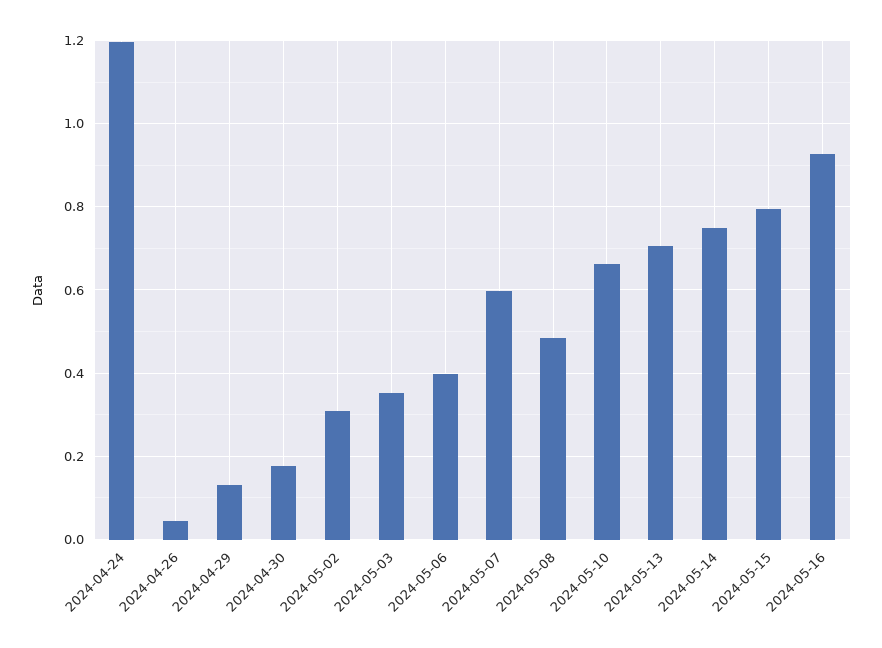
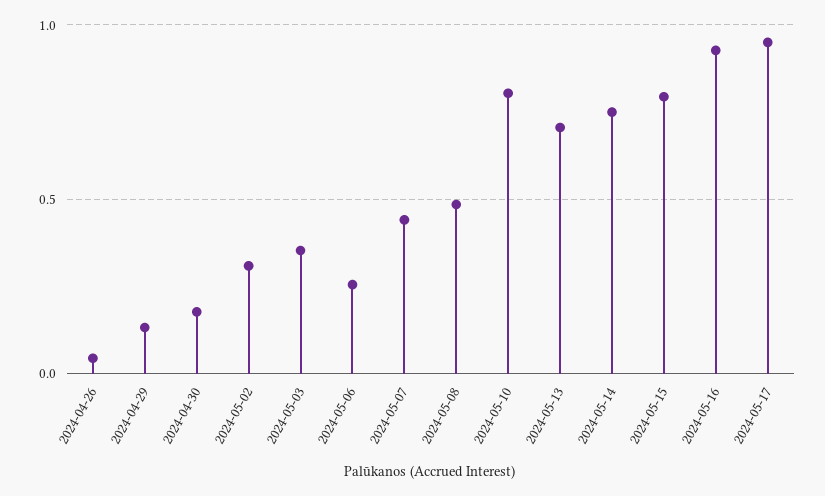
2024-04-24: 1.2 -> none
2024-05-06: 0.4 -> 0.25
2024-05-07: 0.6 -> 0.45
2024-05-10: 0.66 -> 0.8
2024-05-17: none -> 0.95

